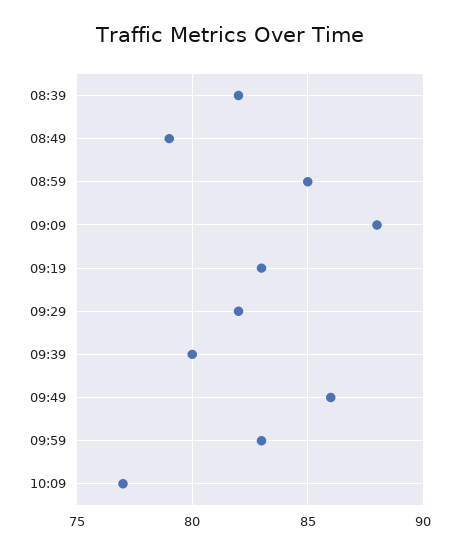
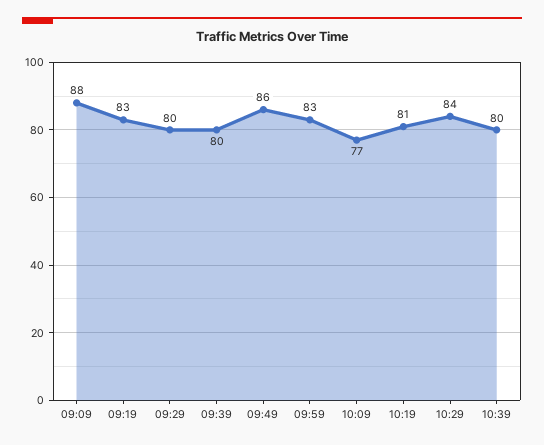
08:39: 82 -> none
08:49: 79 -> none
08:59: 85 -> none
09:29: 82 -> 80
10:19: none -> 81
10:29: none -> 84
10:39: none -> 80

